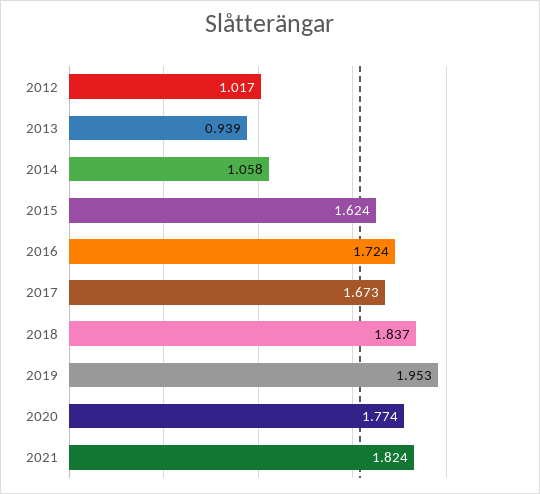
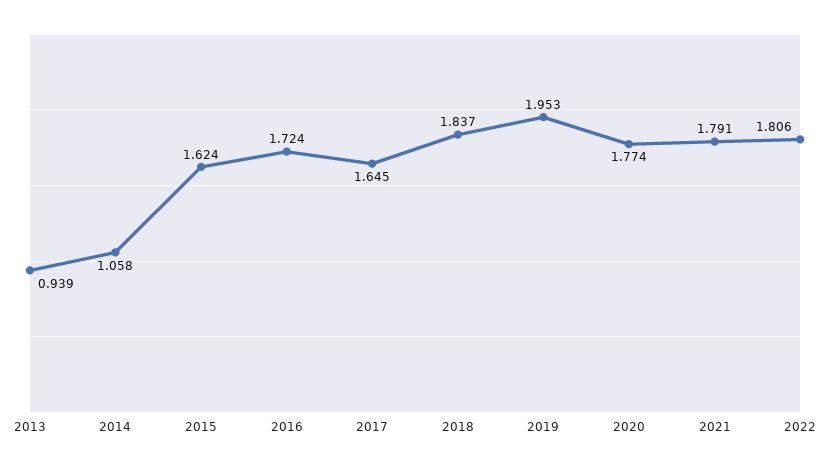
2012: 1.017 -> none
2017: 1.673 -> 1.645
2021: 1.824 -> 1.791
2022: none -> 1.806

